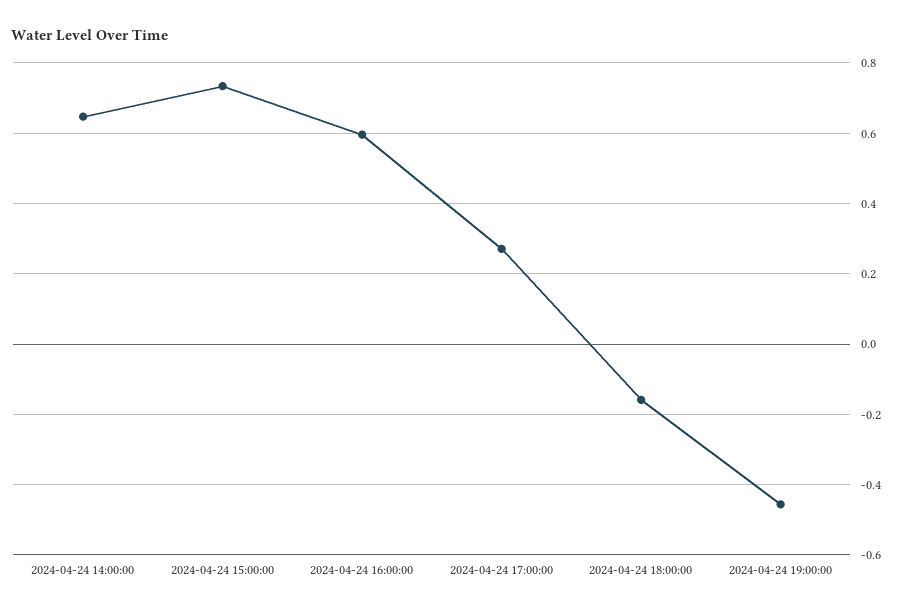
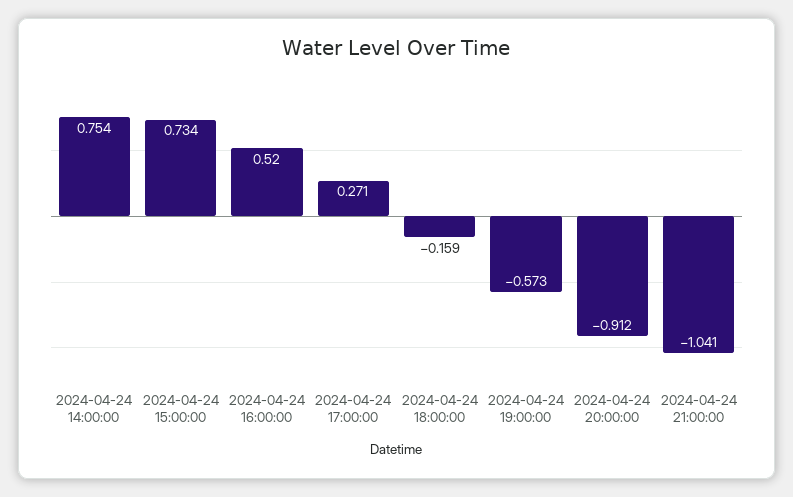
2024-04-24 14:00:00: 0.64 -> 0.754
2024-04-24 16:00:00: 0.6 -> 0.52
2024-04-24 19:00:00: -0.46 -> -0.573
2024-04-24 20:00:00: none -> -0.912
2024-04-24 21:00:00: none -> -1.041

